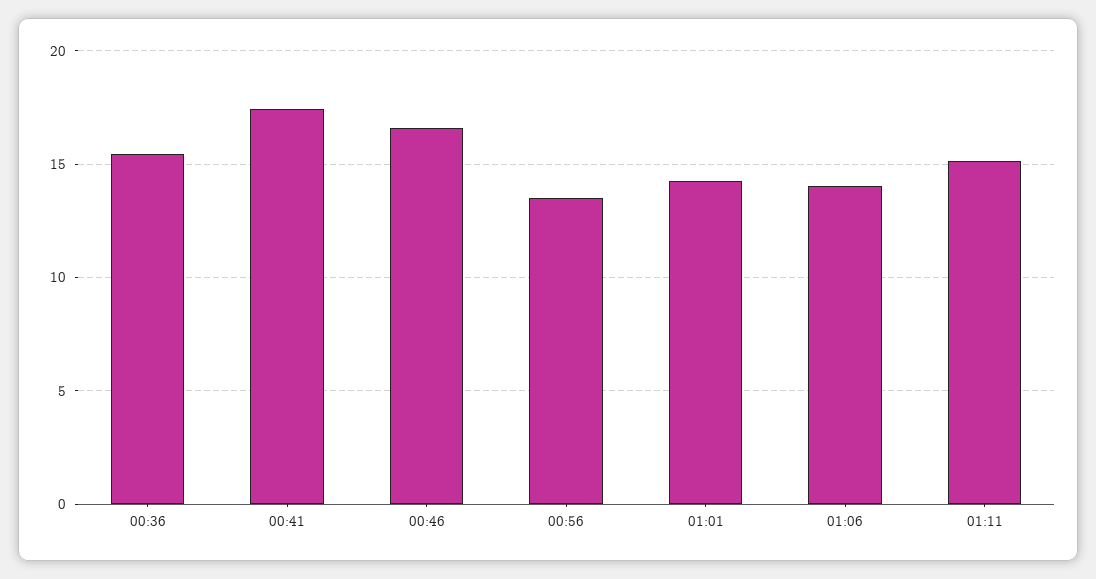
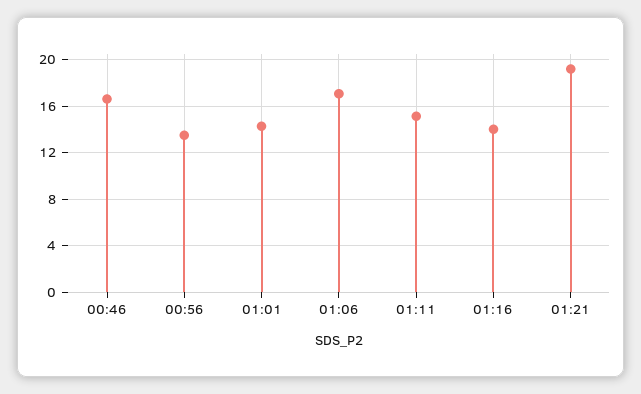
00:36: 15.5 -> none
00:41: 17.5 -> none
01:06: 14 -> 17
01:16: none -> 14
01:21: none -> 19

